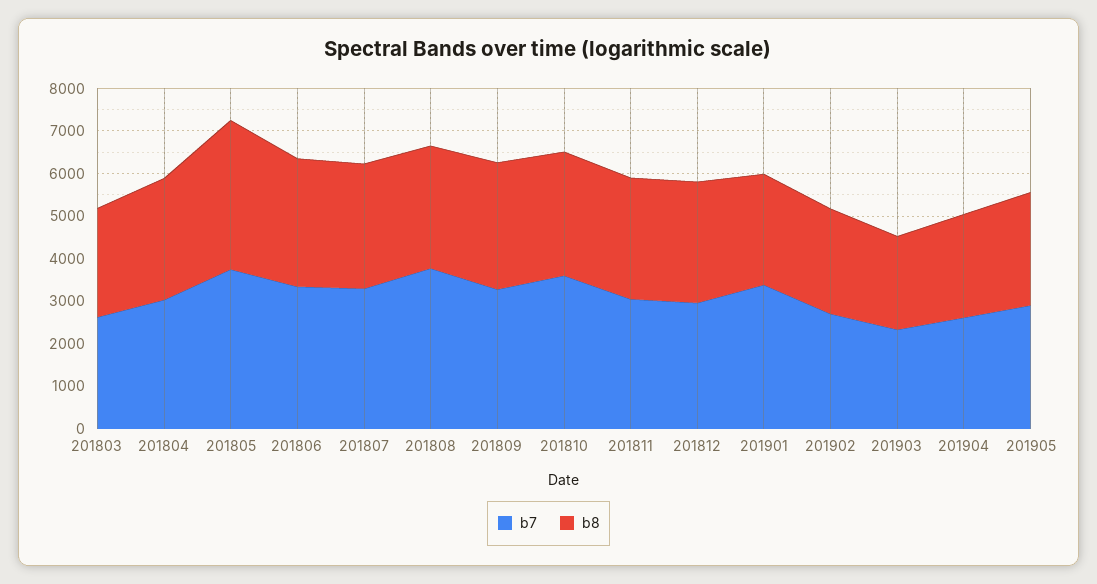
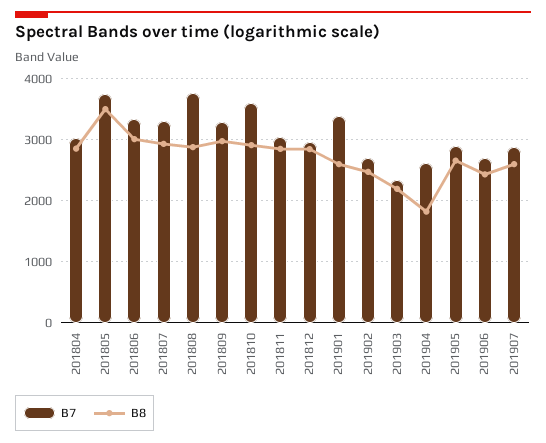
b7, 201803: 2600 -> none
b8, 201803: 2600 -> none
b8, 201904: 2400 -> 1800
b7, 201906: none -> 2700
b8, 201906: none -> 2400
b7, 201907: none -> 2900
b8, 201907: none -> 2600

